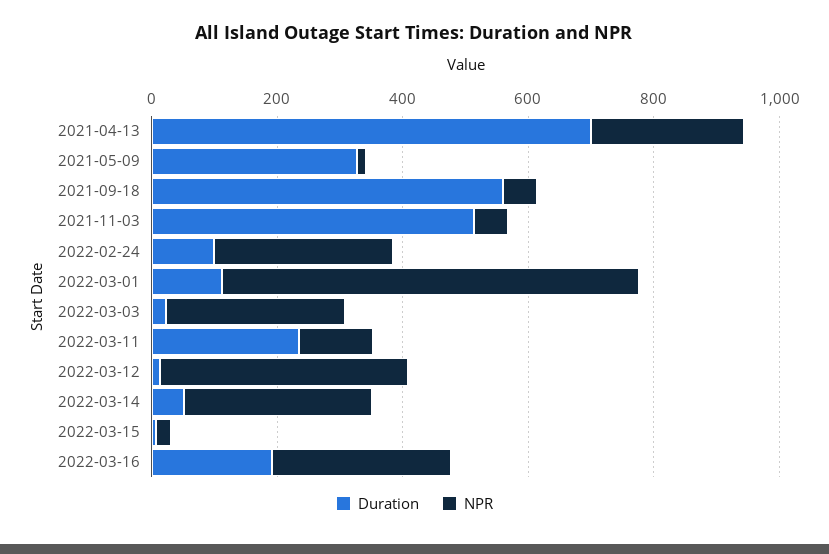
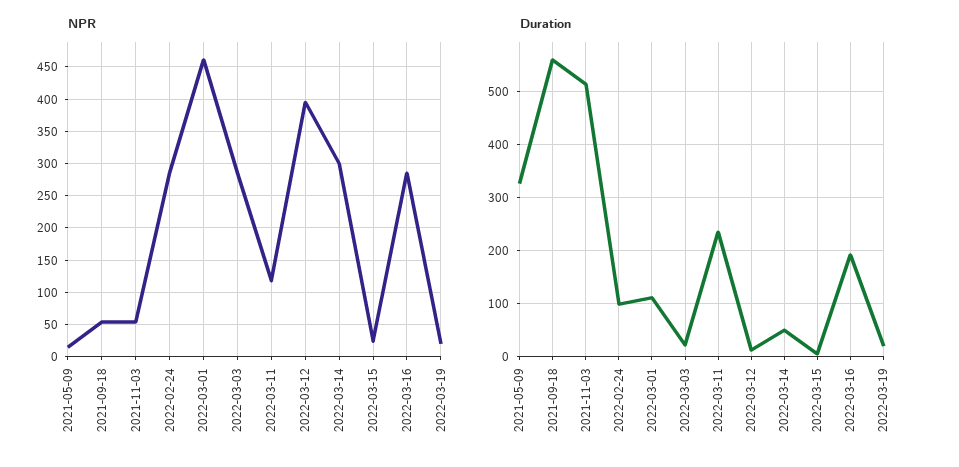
Duration, 2021-04-13: 700 -> none
NPR, 2021-04-13: 250 -> none
NPR, 2022-03-01: 650 -> 460
NPR, 2022-03-19: none -> 20
Duration, 2022-03-19: none -> 20

